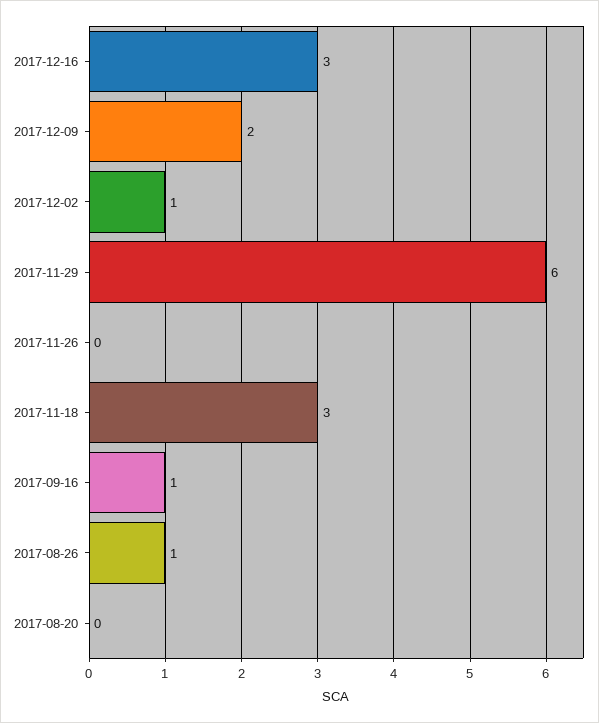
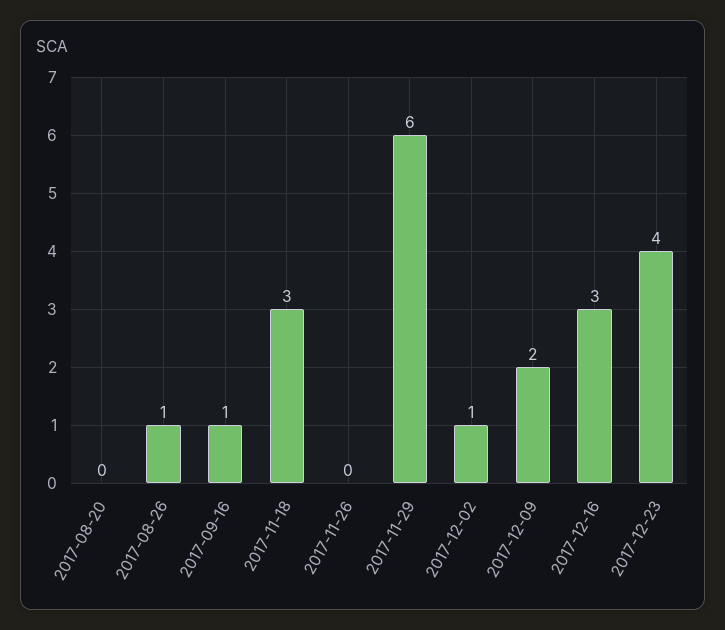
2017-12-23: none -> 4

